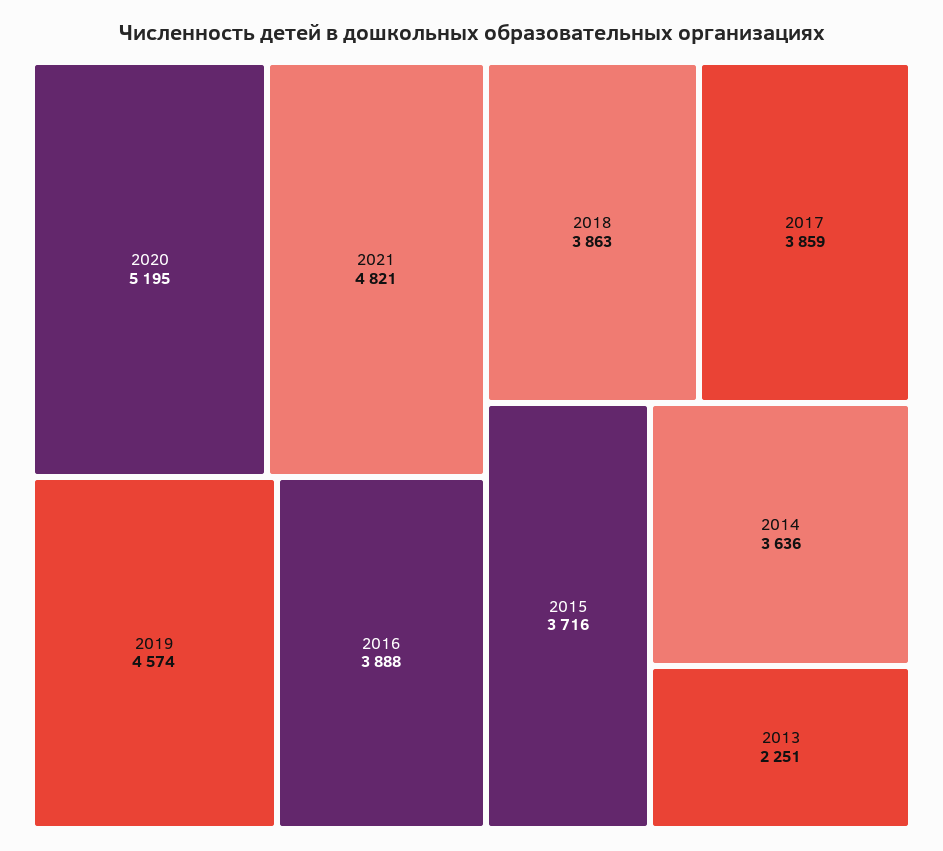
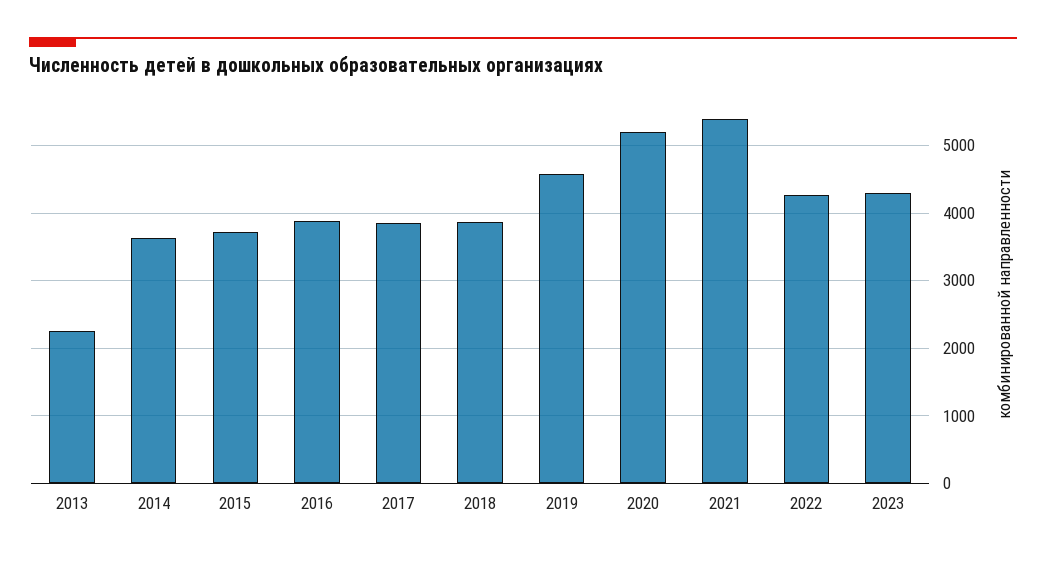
2021: 4821 -> 5400
2022: none -> 4300
2023: none -> 4300

